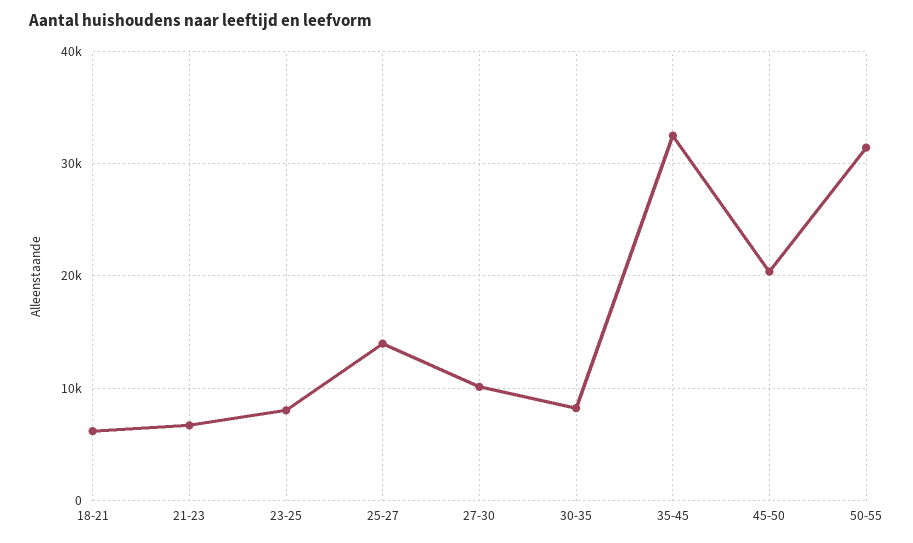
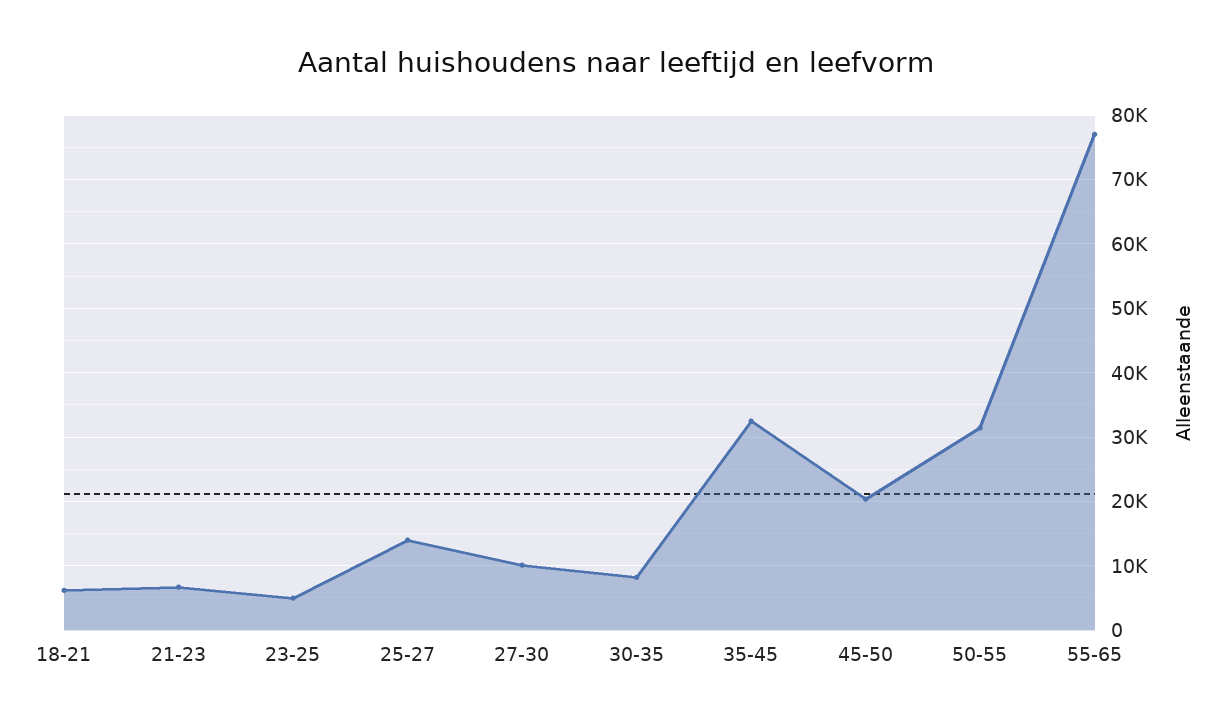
23-25: 8000 -> 5000
55-65: none -> 77000

